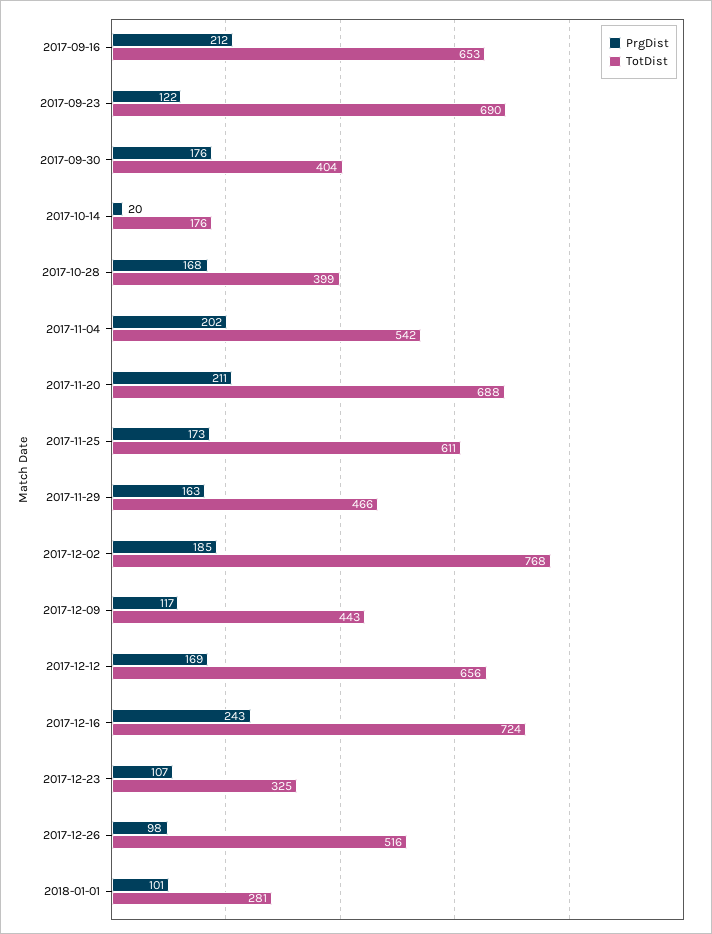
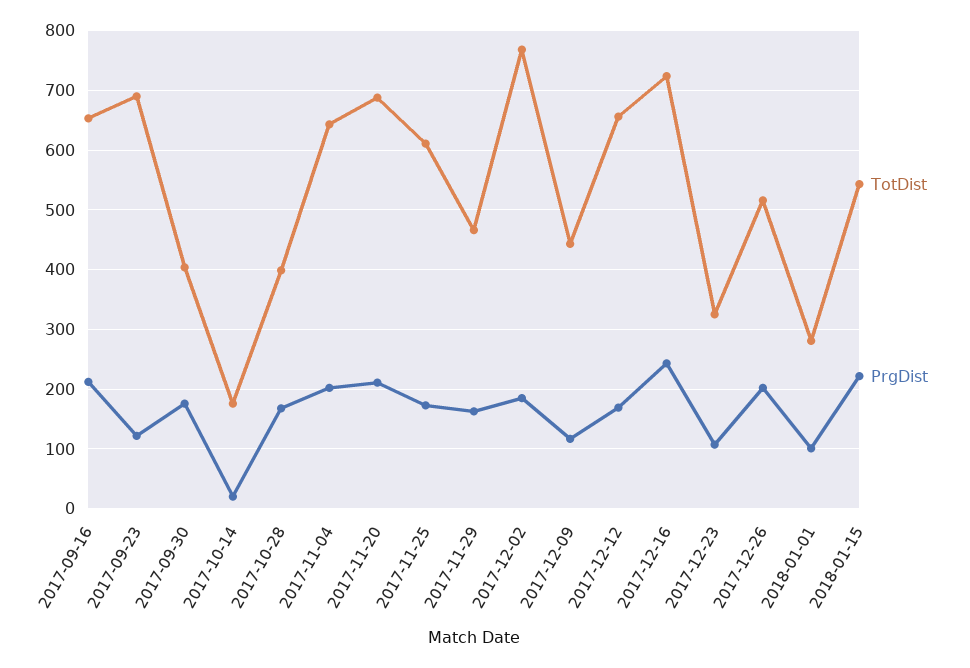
TotDist, 2017-11-04: 542 -> 640
PrgDist, 2017-12-26: 98 -> 200
TotDist, 2018-01-15: none -> 540
PrgDist, 2018-01-15: none -> 220

